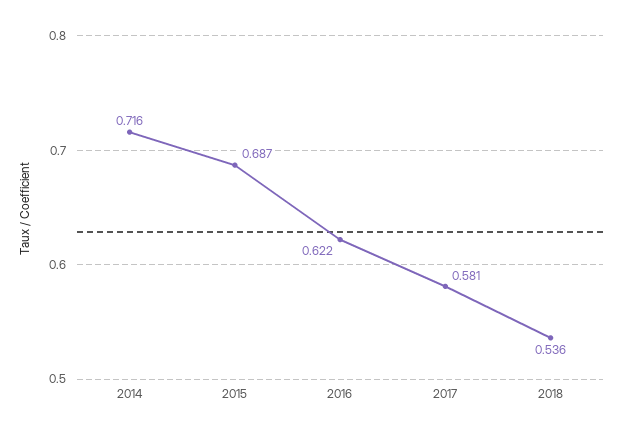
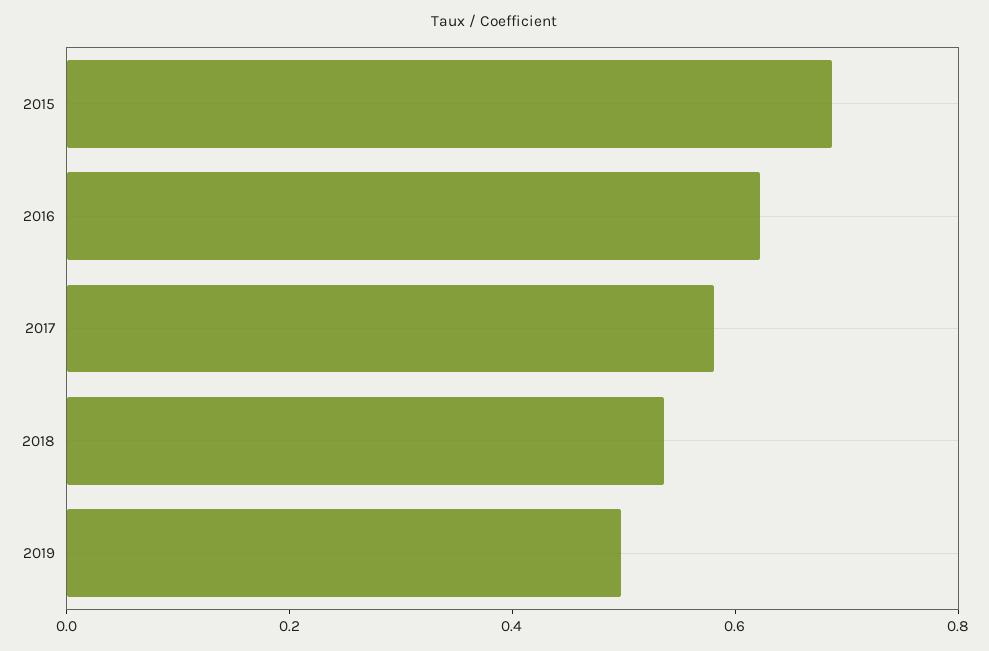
2014: 0.716 -> none
2019: none -> 0.5

